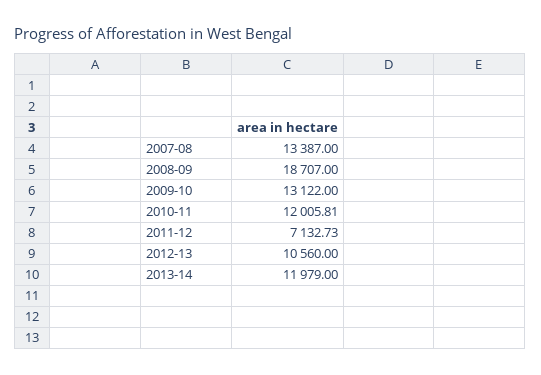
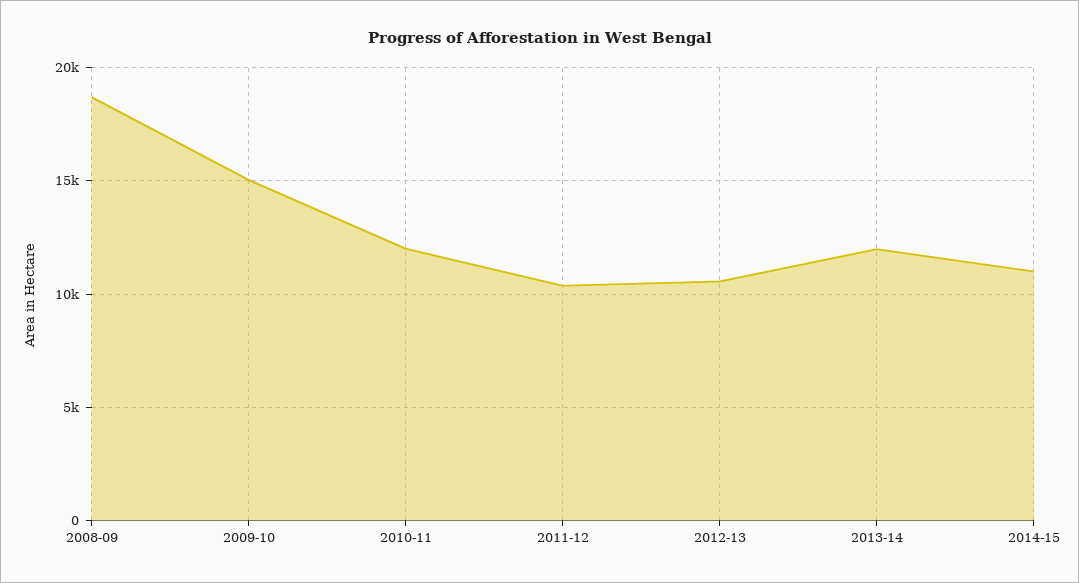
2007-08: 13387 -> none
2009-10: 13122 -> 15000
2011-12: 7132.73 -> 10500
2014-15: none -> 11000

